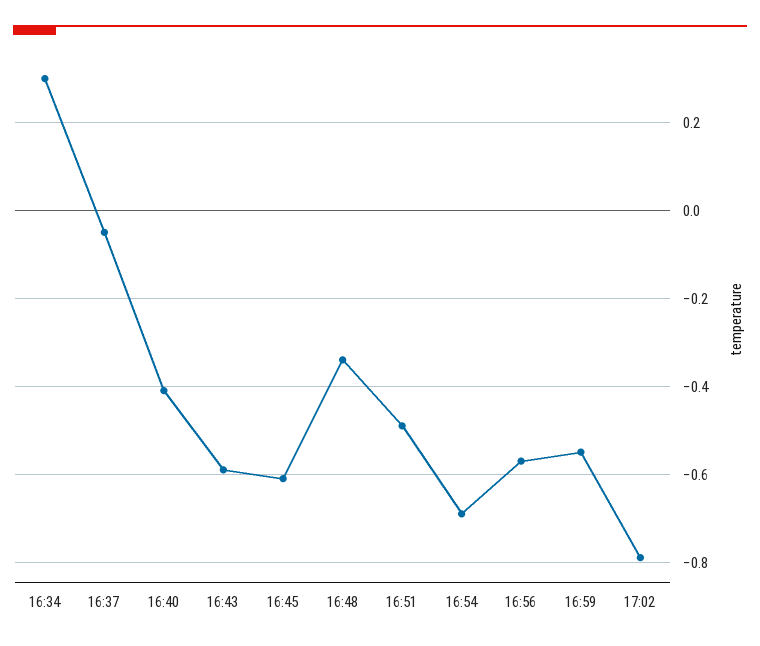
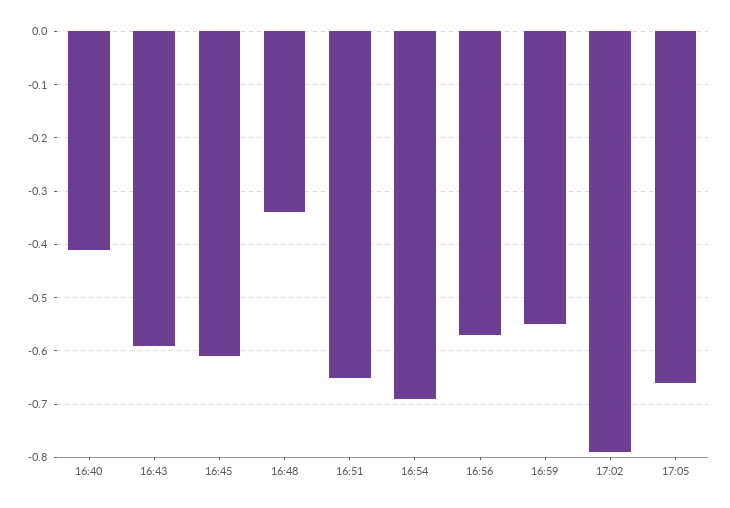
16:34: 0.3 -> none
16:37: -0.05 -> none
16:51: -0.5 -> -0.65
17:05: none -> -0.65

